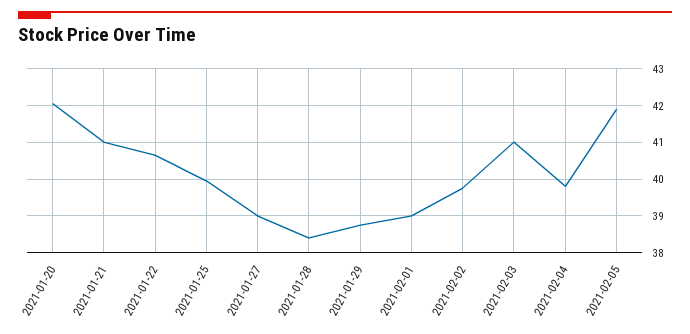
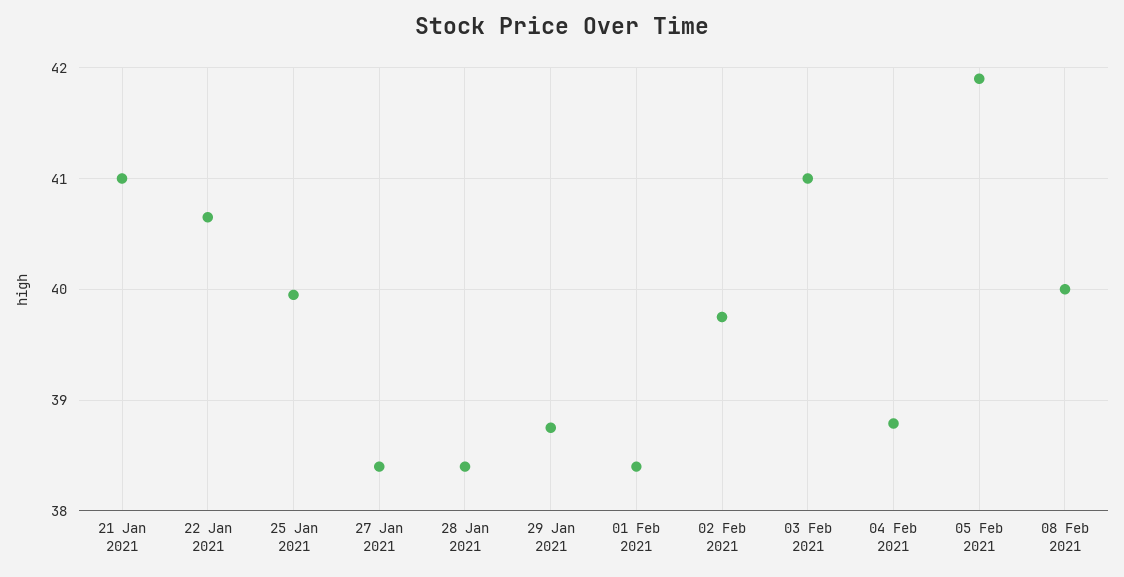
2021-01-20: 42 -> none
2021-01-27: 39 -> 38.4
2021-02-01: 39 -> 38.4
2021-02-04: 39.8 -> 38.8
08 Feb 2021: none -> 40

